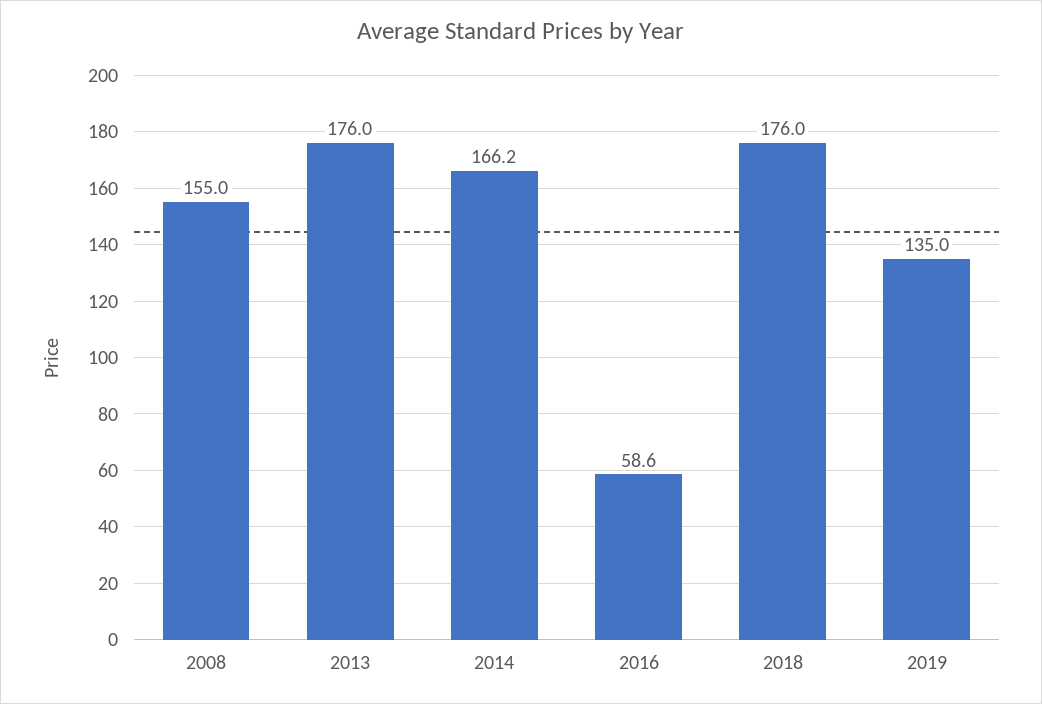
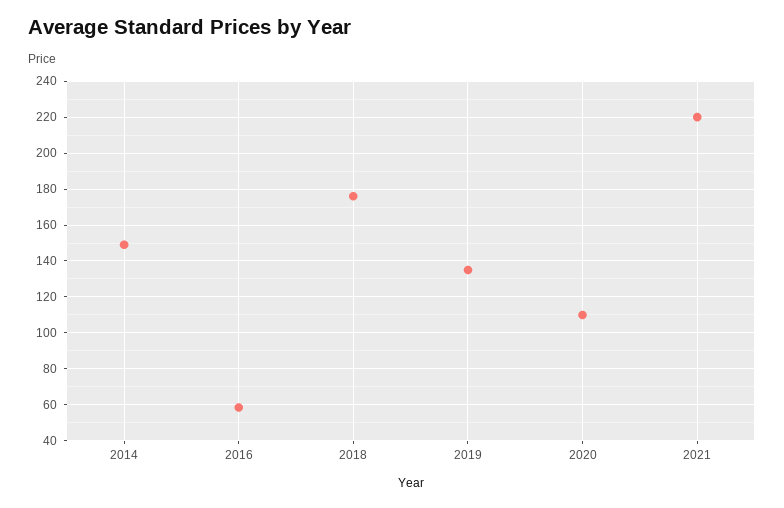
2008: 155 -> none
2013: 176 -> none
2014: 166.2 -> 150
2020: none -> 110
2021: none -> 220

